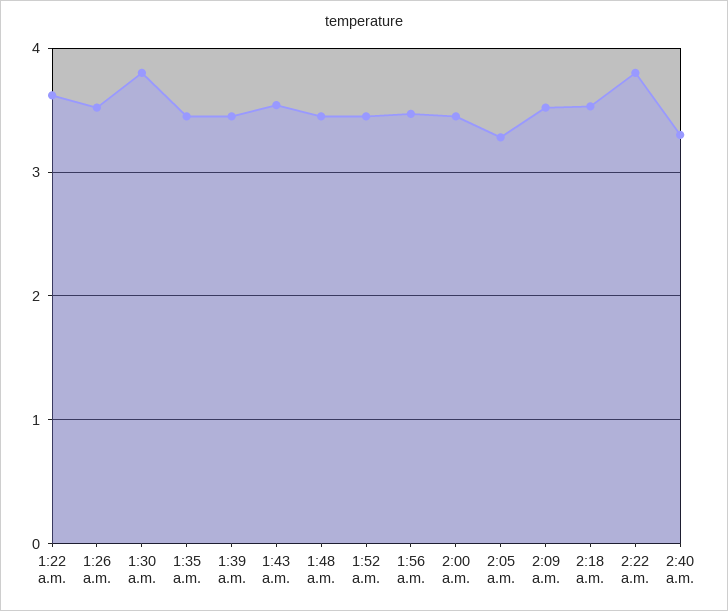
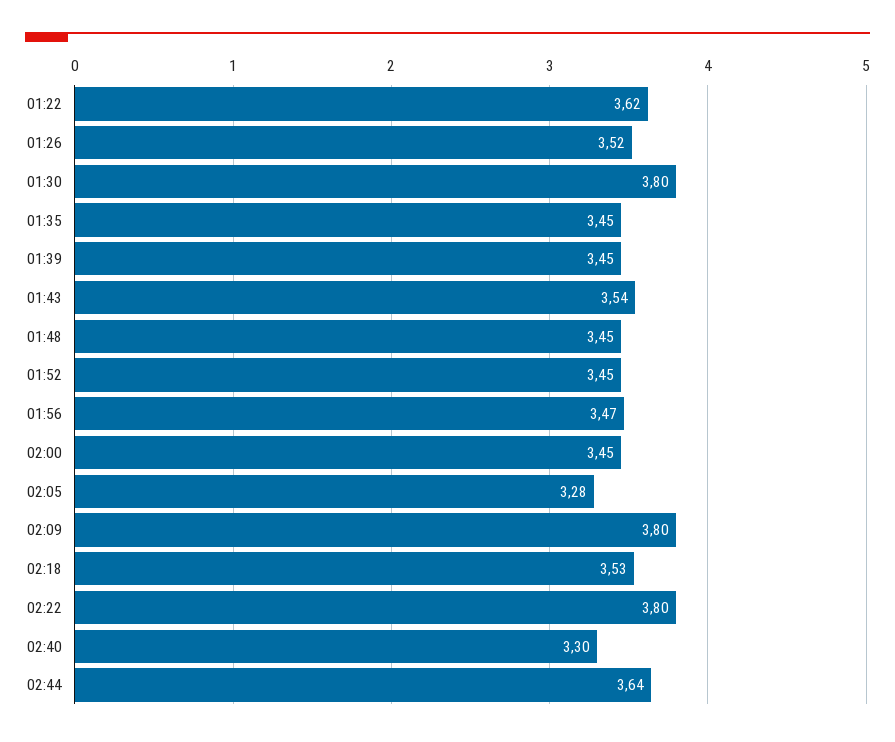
2:09 a.m.: 3.5 -> 3.8
02:44: none -> 3.64

